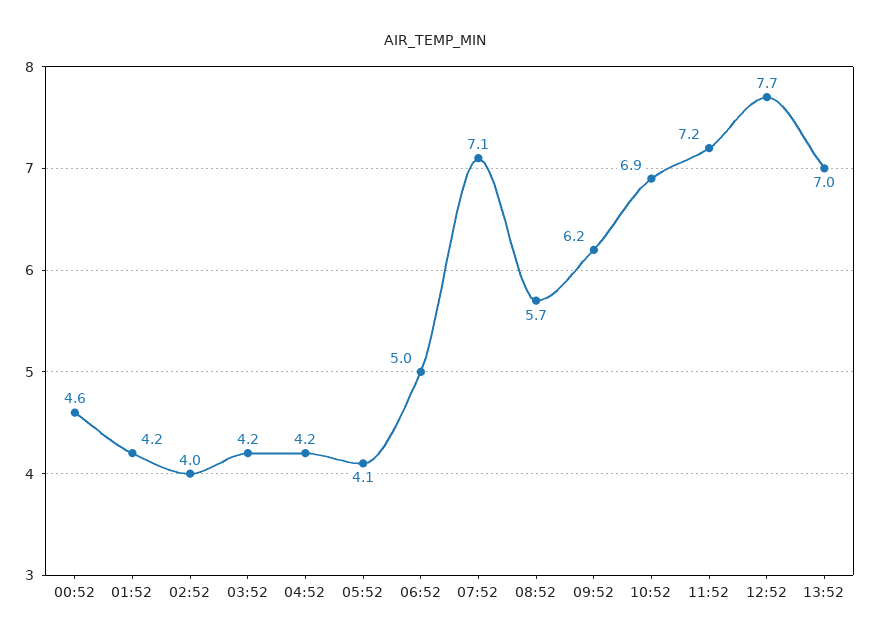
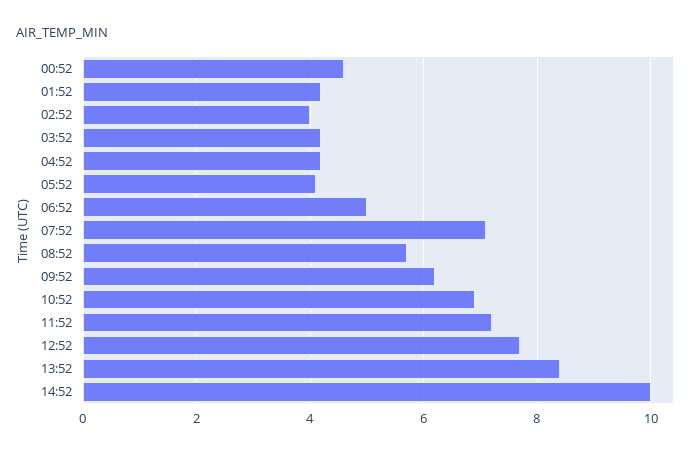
13:52: 7 -> 8.5
14:52: none -> 10

